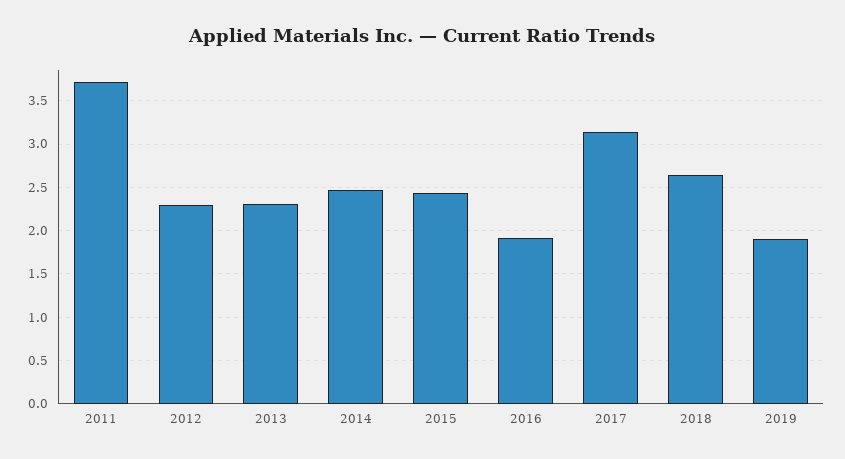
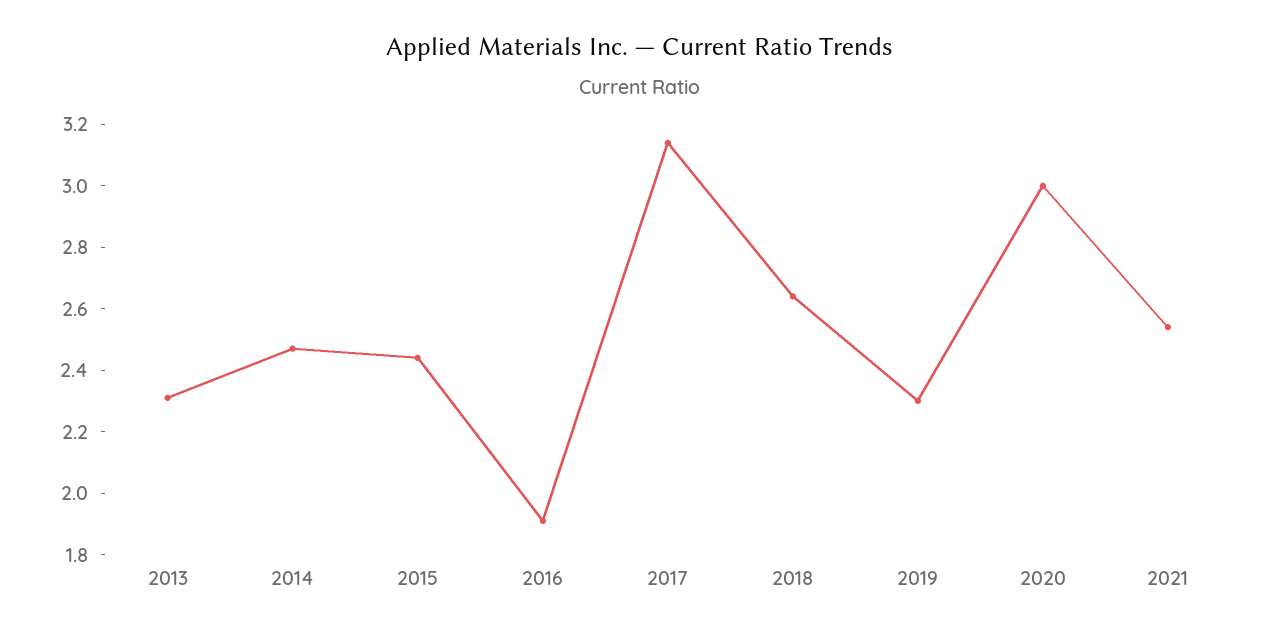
2011: 3.7 -> none
2012: 2.3 -> none
2019: 1.9 -> 2.3
2020: none -> 3
2021: none -> 2.55

